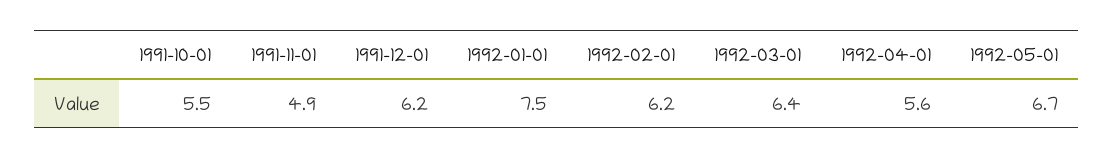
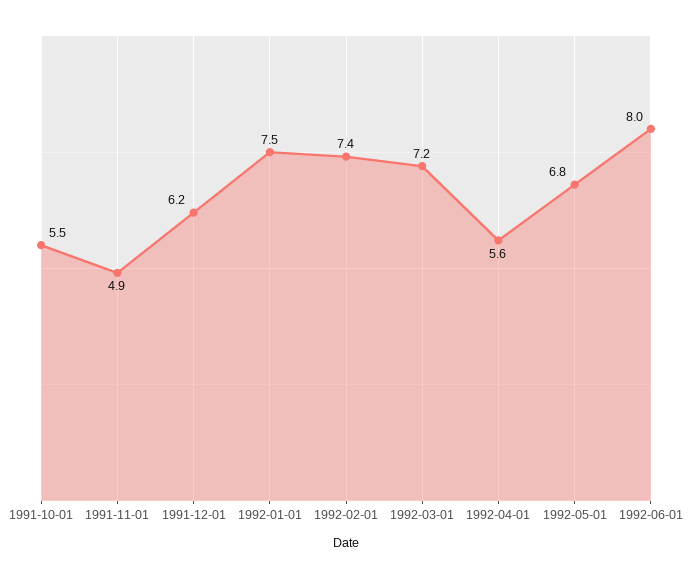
1992-02-01: 6.2 -> 7.4
1992-03-01: 6.4 -> 7.2
1992-05-01: 6.7 -> 6.8
1992-06-01: none -> 8

